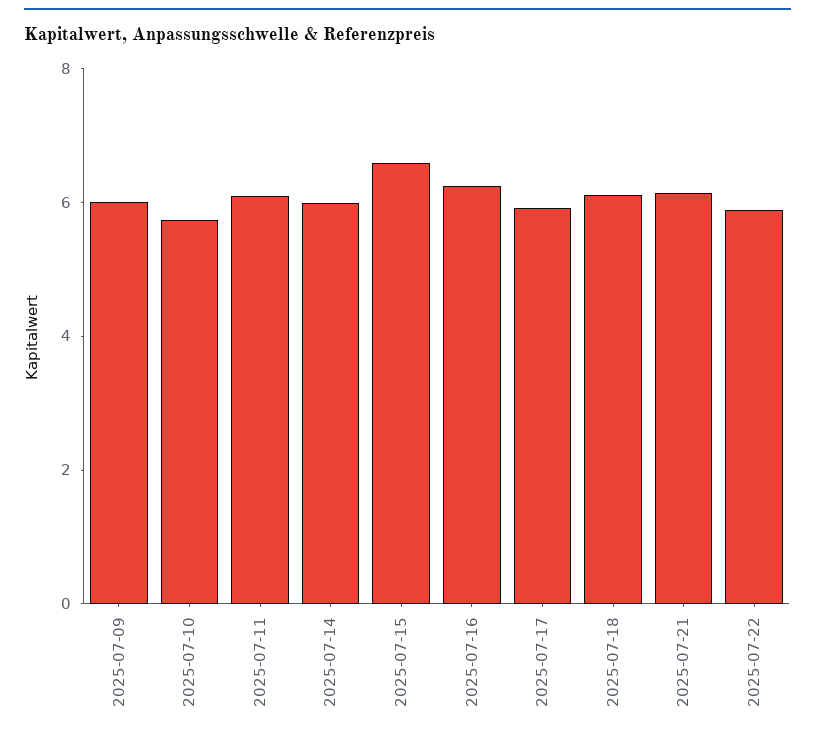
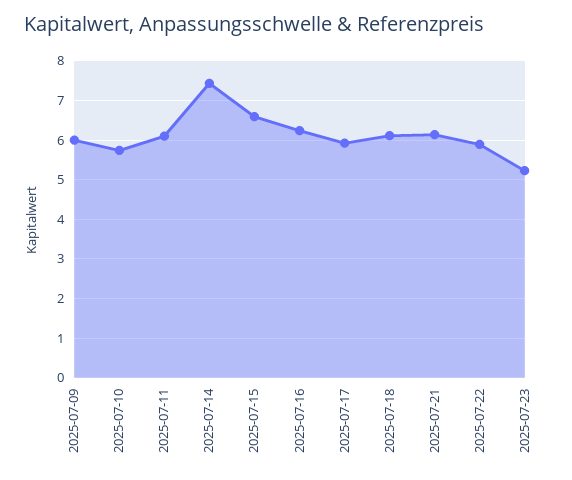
2025-07-14: 6 -> 7.4
2025-07-23: none -> 5.2

